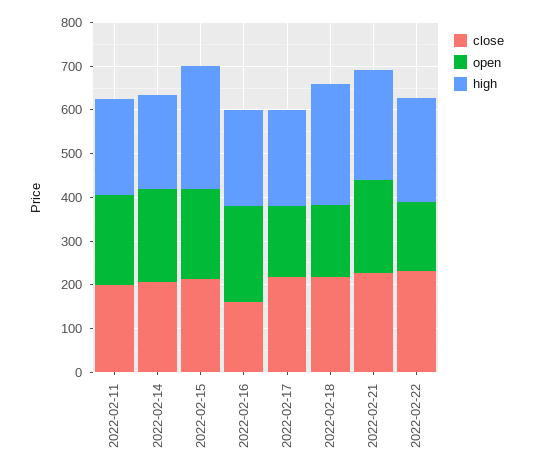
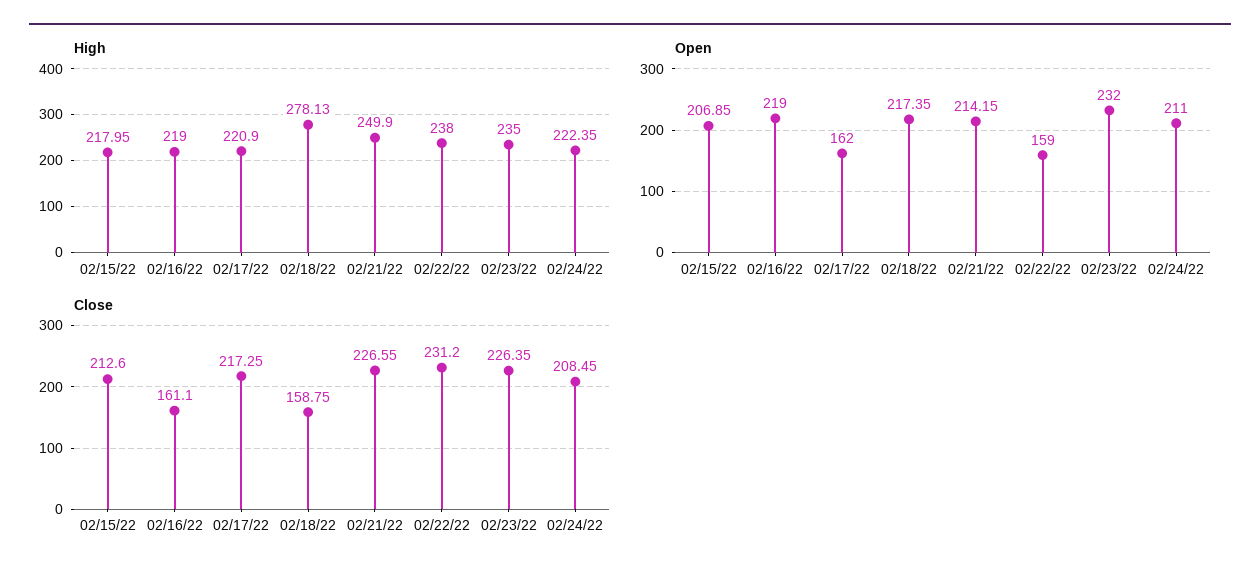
close, 2022-02-11: 200 -> none
open, 2022-02-11: 200 -> none
high, 2022-02-11: 220 -> none
close, 2022-02-14: 200 -> none
open, 2022-02-14: 220 -> none
high, 2022-02-14: 220 -> none
high, 2022-02-15: 280 -> 217.95
close, 2022-02-18: 220 -> 158.75
open, 2022-02-18: 160 -> 217.35
high, 02/23/22: none -> 235
high, 02/24/22: none -> 222.35
open, 02/23/22: none -> 232
open, 02/24/22: none -> 211
close, 02/23/22: none -> 226.35
close, 02/24/22: none -> 208.45

